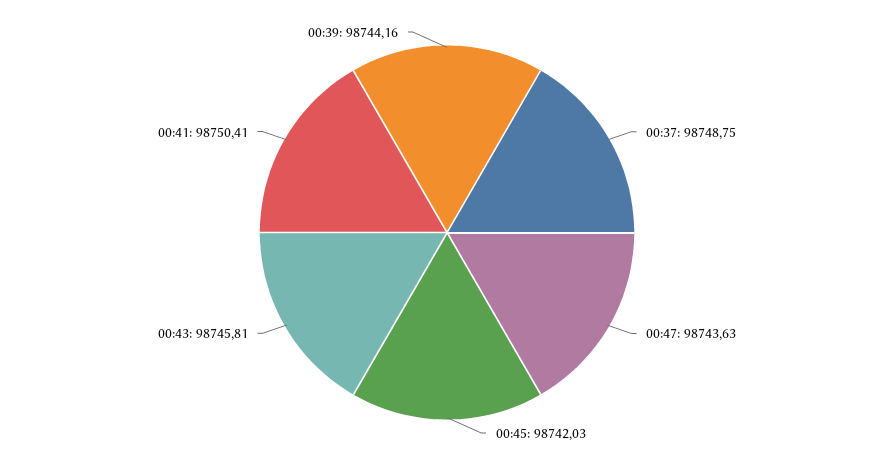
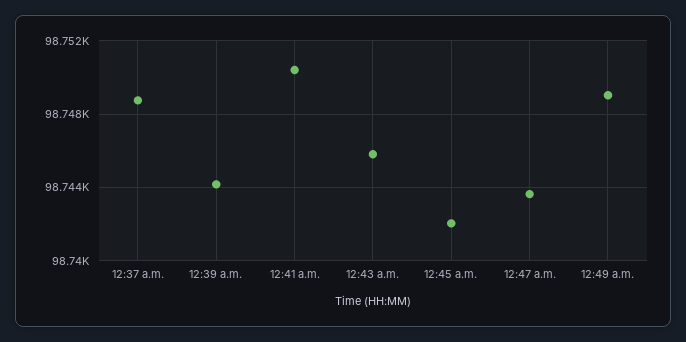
12:49 a.m.: none -> 98749

